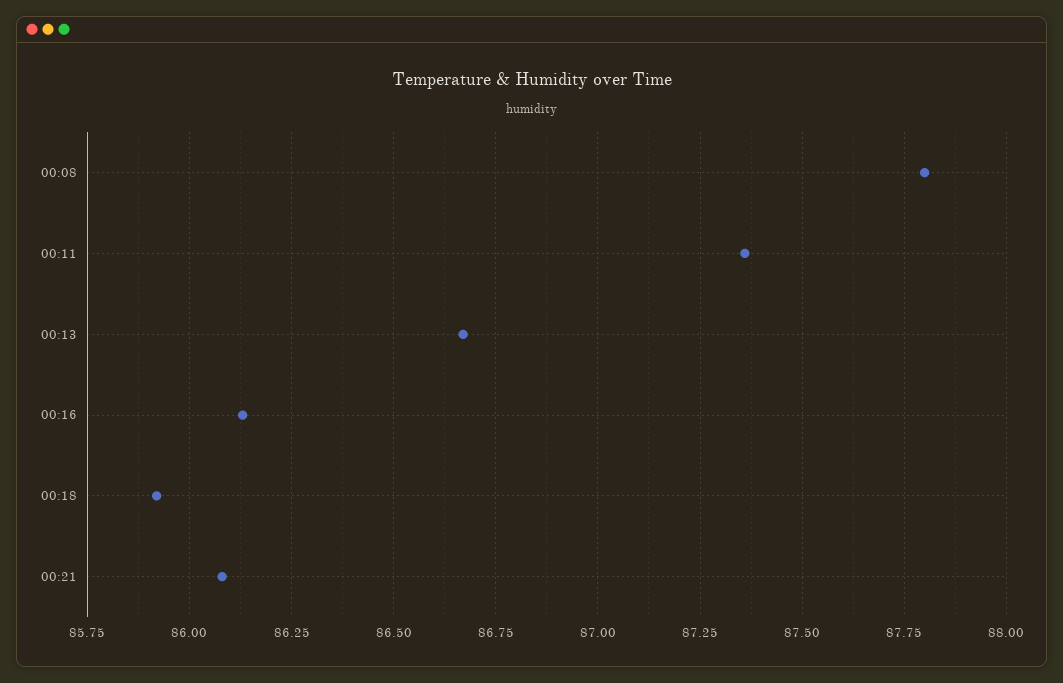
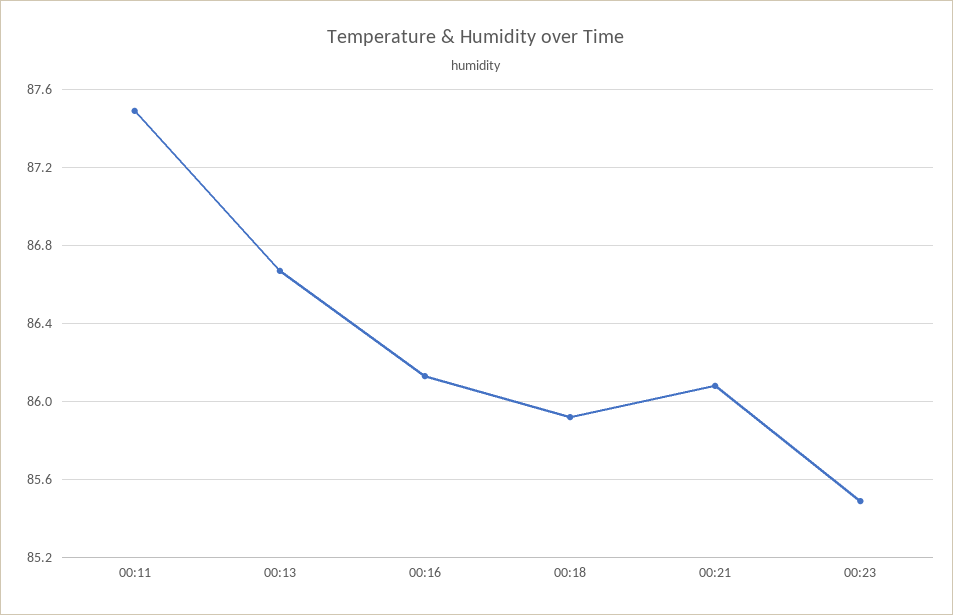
00:08: 87.8 -> none
00:11: 87.35 -> 87.5
00:23: none -> 85.5

